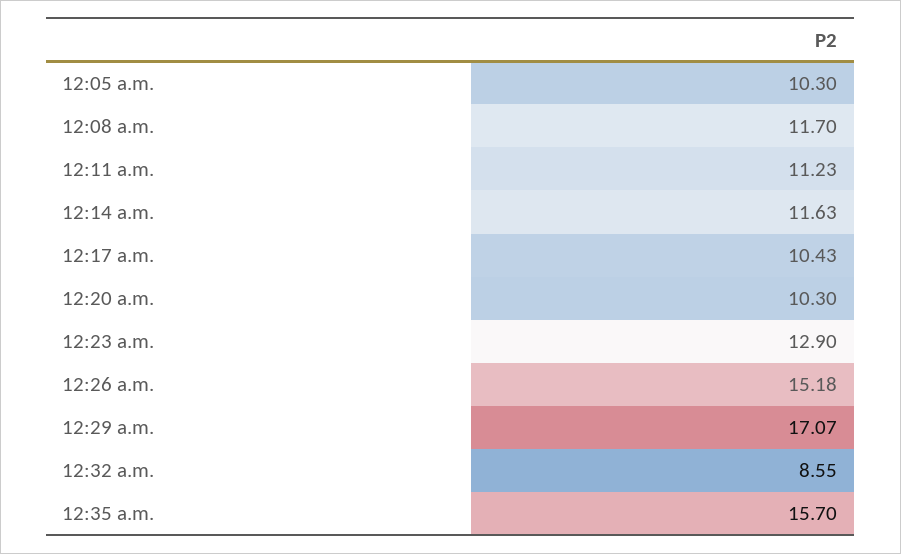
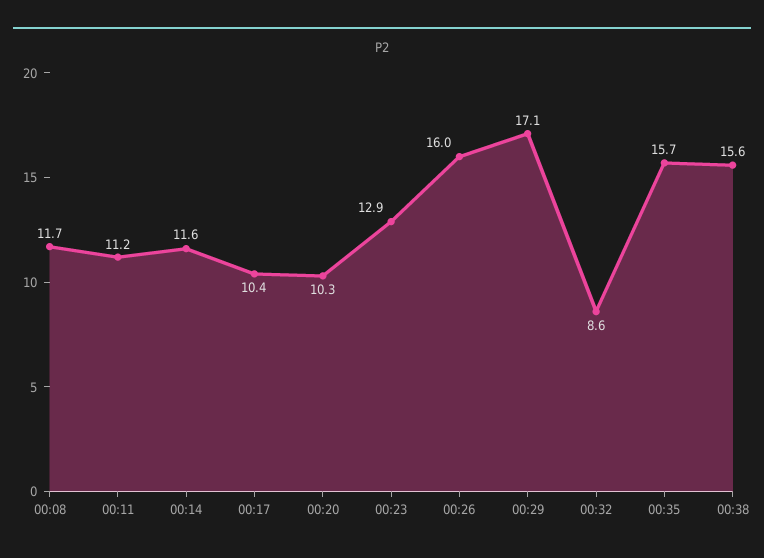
12:05 a.m.: 10.3 -> none
12:26 a.m.: 15.18 -> 16
00:38: none -> 15.6

